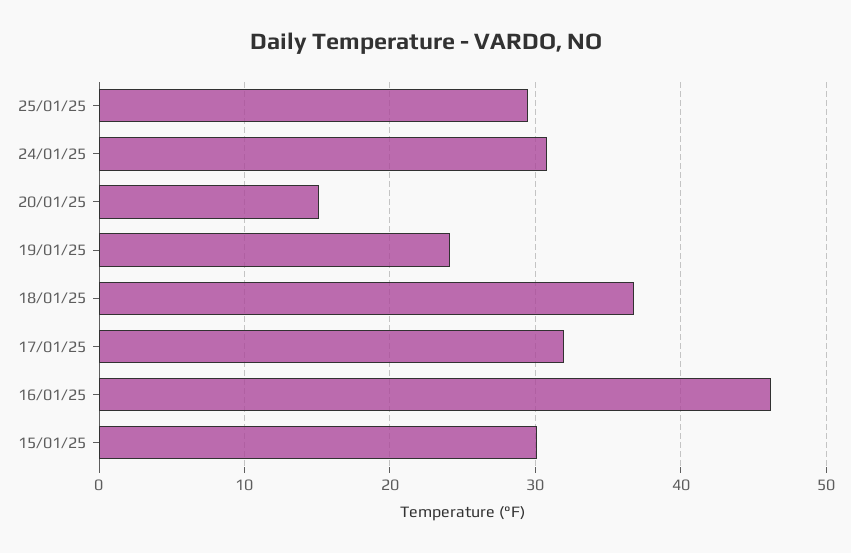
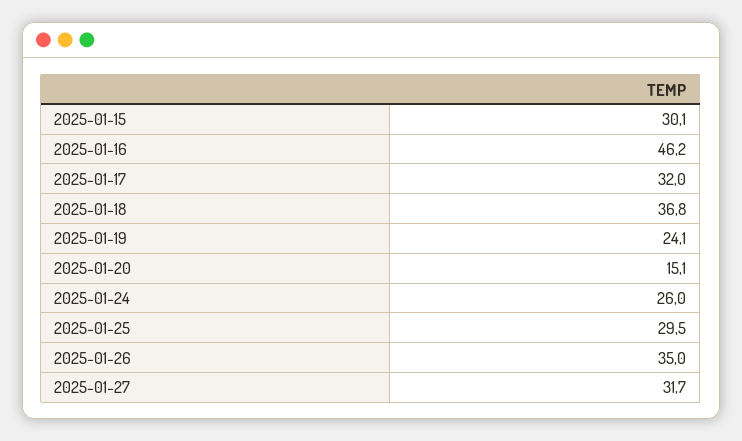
24/01/25: 31 -> 26
2025-01-26: none -> 35
2025-01-27: none -> 31.7

